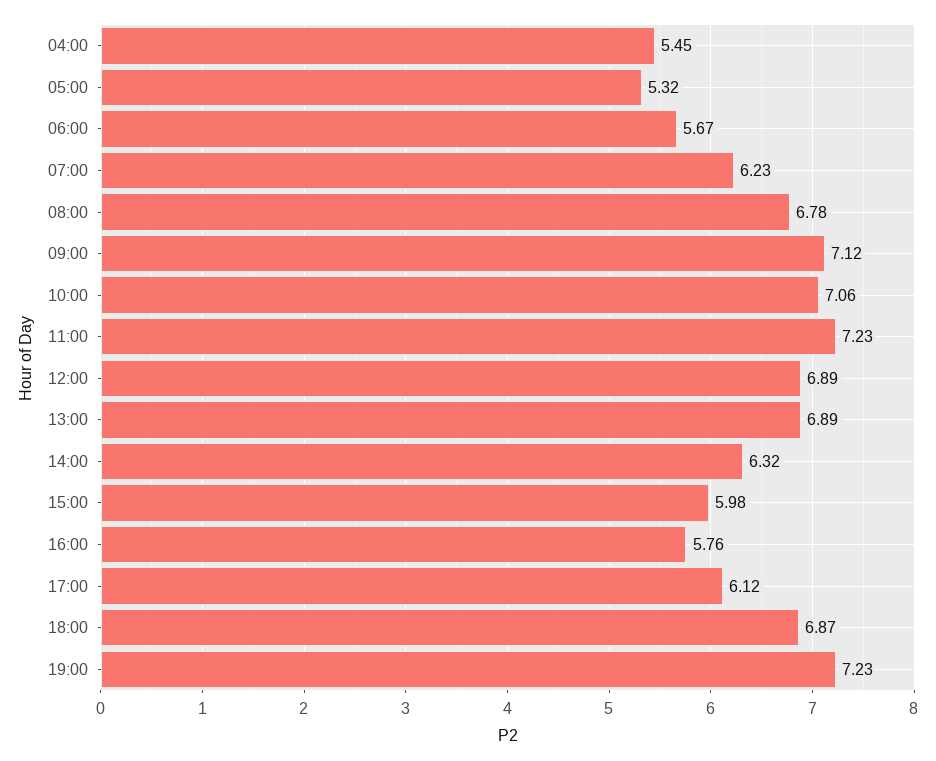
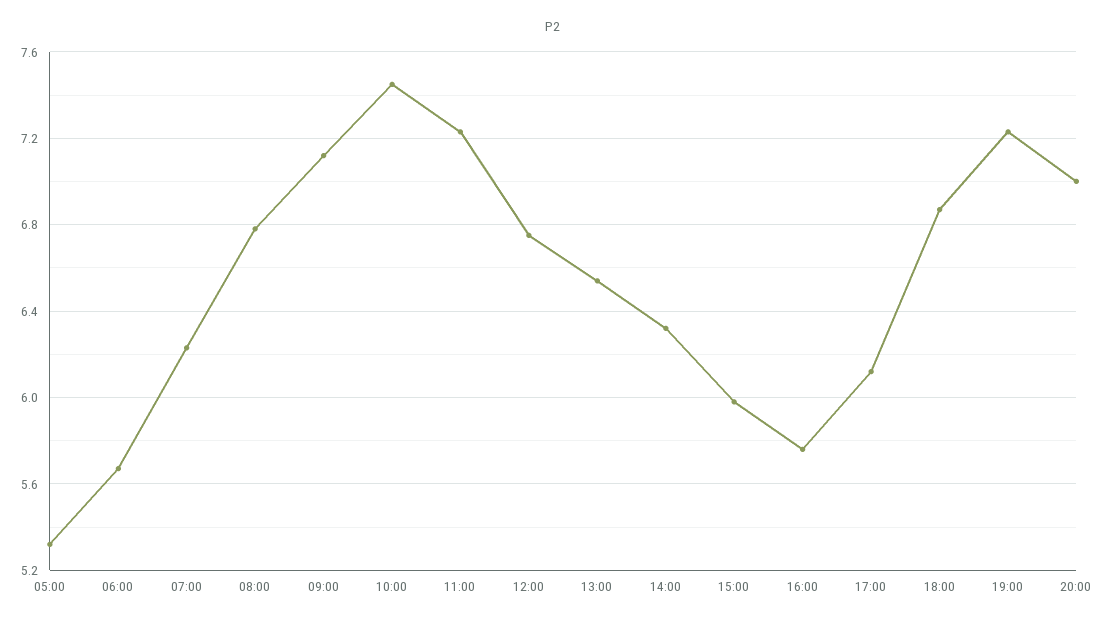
04:00: 5.45 -> none
10:00: 7.06 -> 7.45
12:00: 6.89 -> 6.75
13:00: 6.89 -> 6.55
20:00: none -> 7

